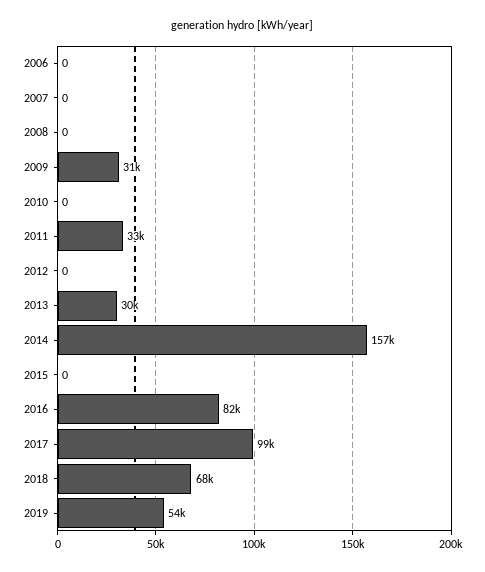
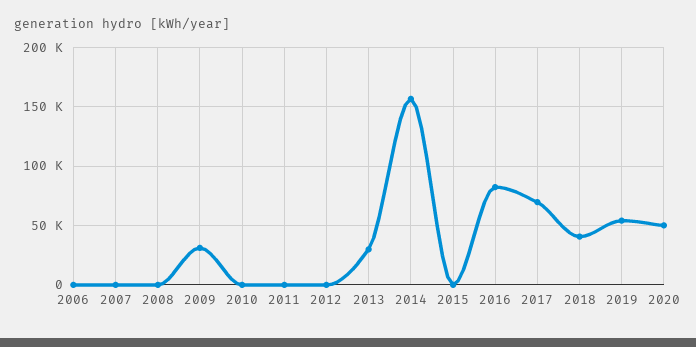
2011: 33000 -> 0
2017: 99000 -> 70000
2018: 68000 -> 40000
2020: none -> 50000

